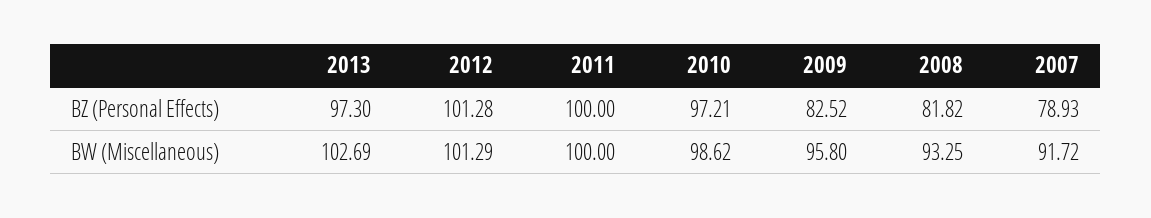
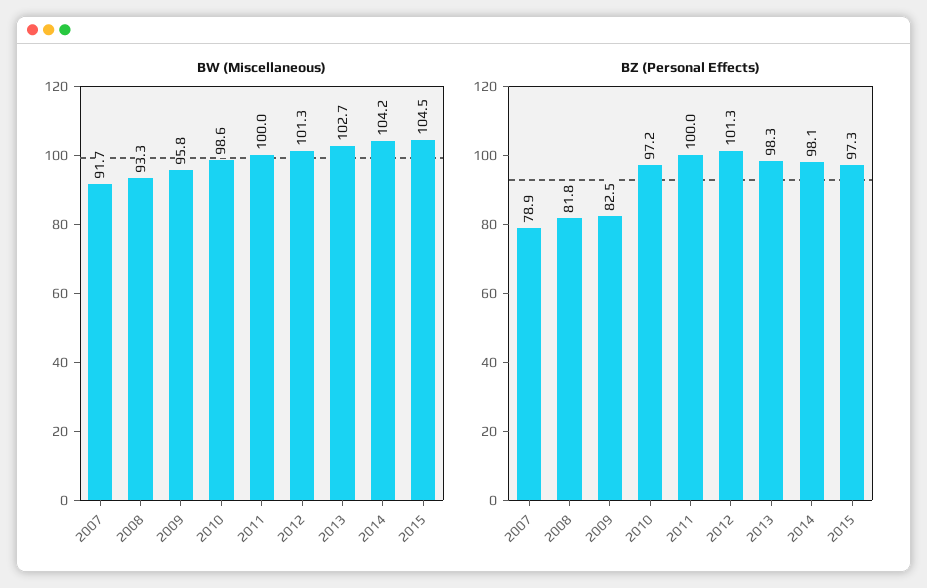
BZ (Personal Effects), 2013: 97.3 -> 98.3
BW (Miscellaneous), 2014: none -> 104.2
BW (Miscellaneous), 2015: none -> 104.5
BZ (Personal Effects), 2014: none -> 98.1
BZ (Personal Effects), 2015: none -> 97.3

